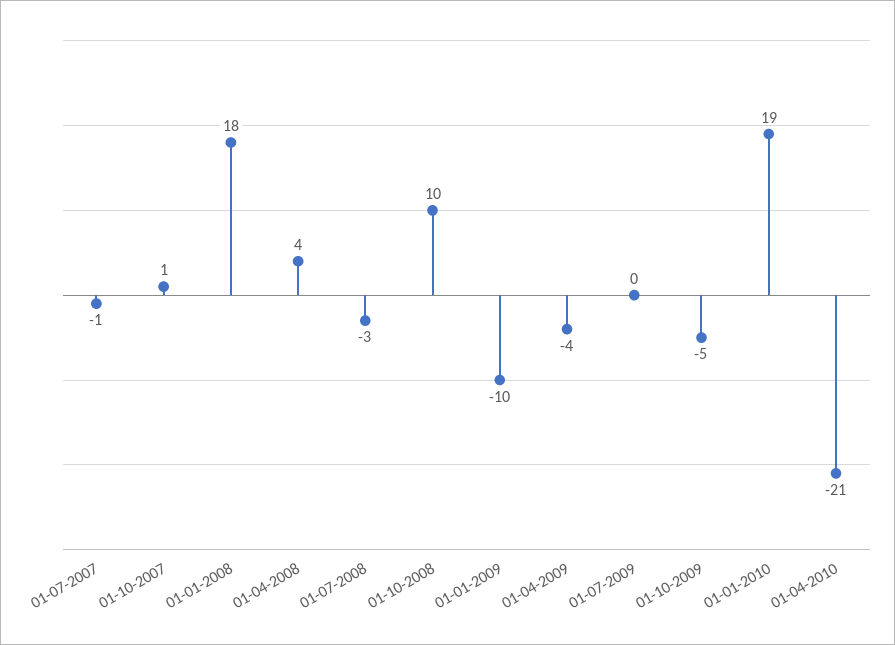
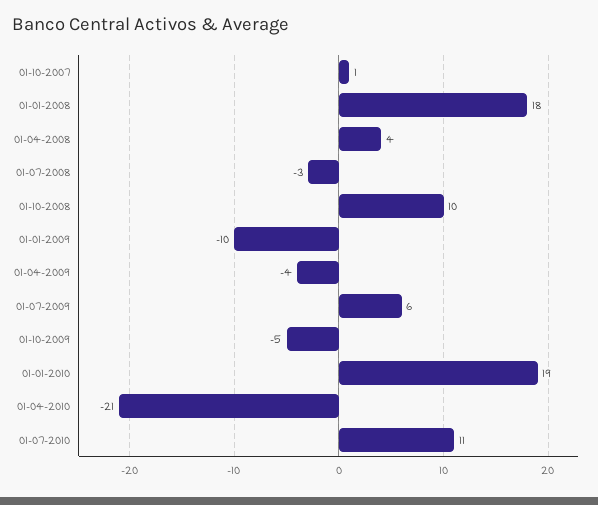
01-07-2007: -1 -> none
01-07-2009: 0 -> 6
01-07-2010: none -> 11

